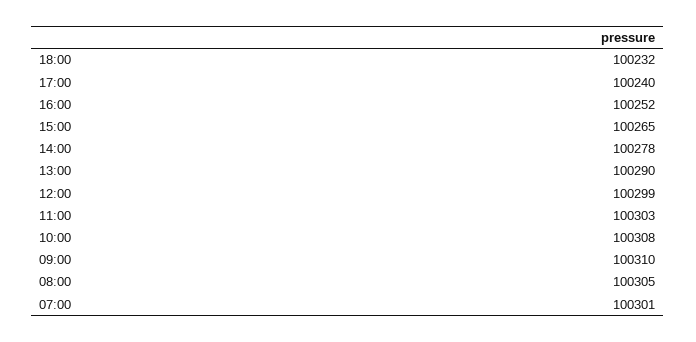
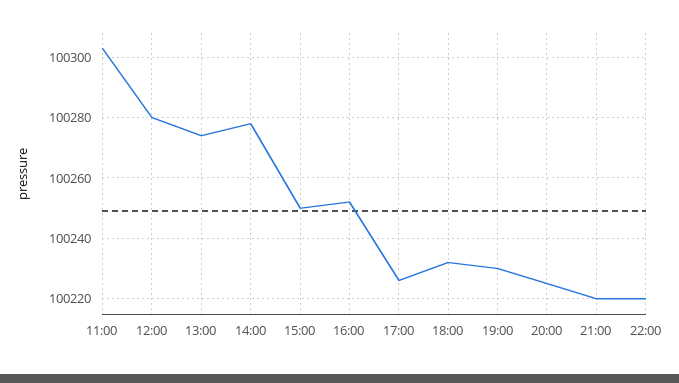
17:00: 100240 -> 100225
15:00: 100265 -> 100250
13:00: 100290 -> 100275
12:00: 100299 -> 100280
10:00: 100308 -> none
09:00: 100310 -> none
08:00: 100305 -> none
07:00: 100301 -> none
19:00: none -> 100230
20:00: none -> 100225
21:00: none -> 100220
22:00: none -> 100220

